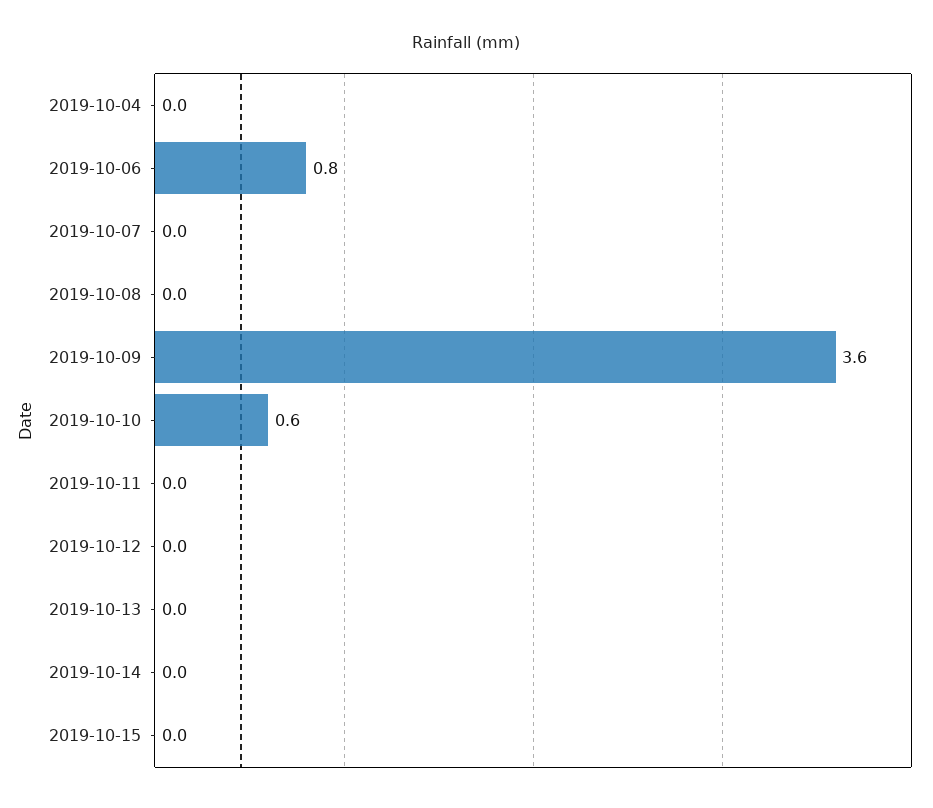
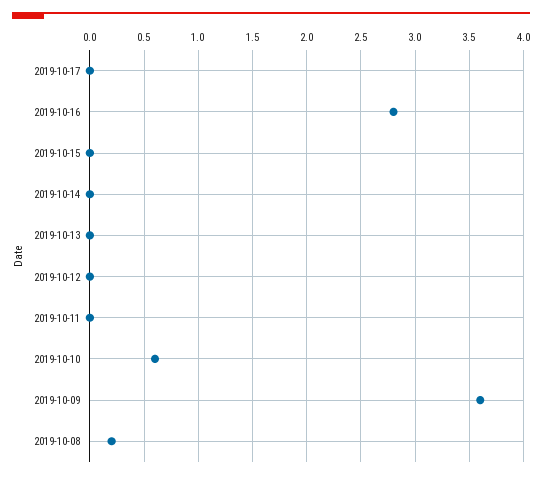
2019-10-04: 0 -> none
2019-10-06: 0.8 -> none
2019-10-07: 0 -> none
2019-10-08: 0 -> 0.2
2019-10-17: none -> 0
2019-10-16: none -> 2.8

